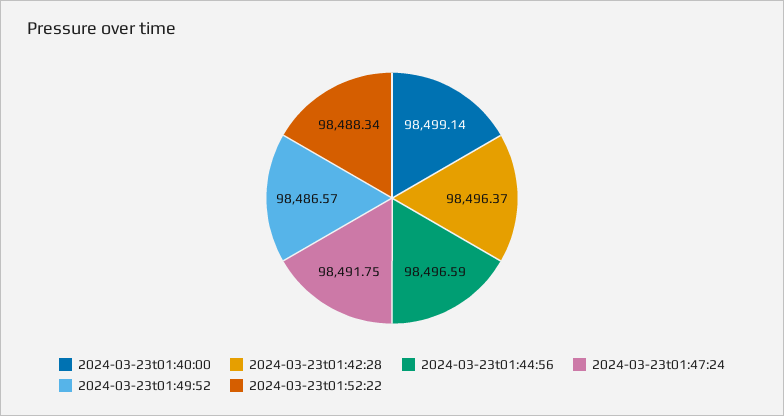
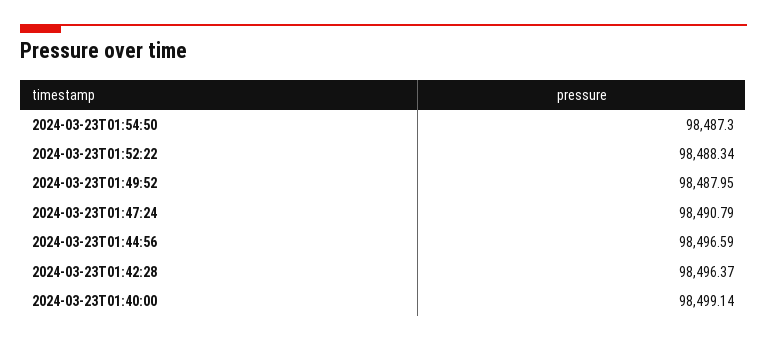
2024-03-23t01:47:24: 98491.75 -> 98490.79
2024-03-23t01:49:52: 98486.57 -> 98487.95
2024-03-23T01:54:50: none -> 98487.3

